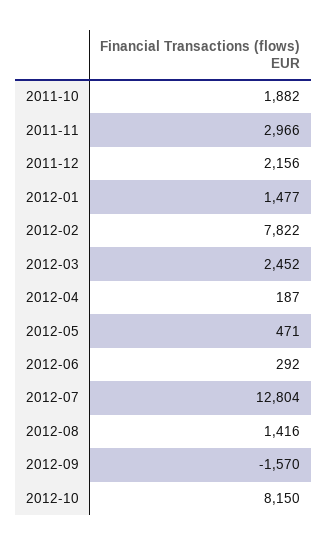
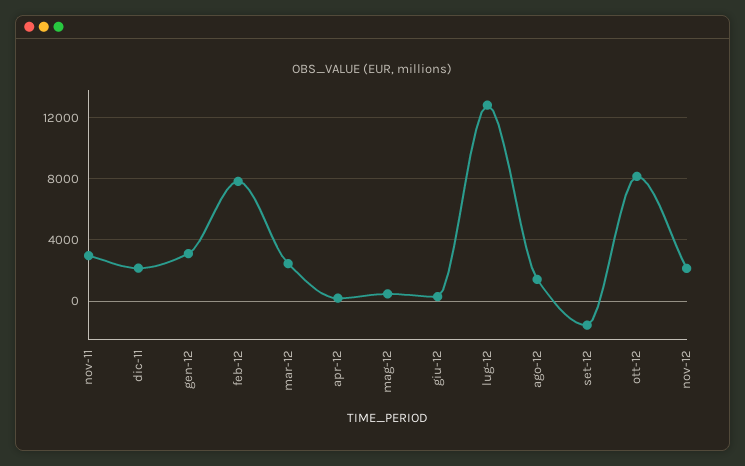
2011-10: 1882 -> none
2012-01: 1477 -> 3000
nov-12: none -> 2000

